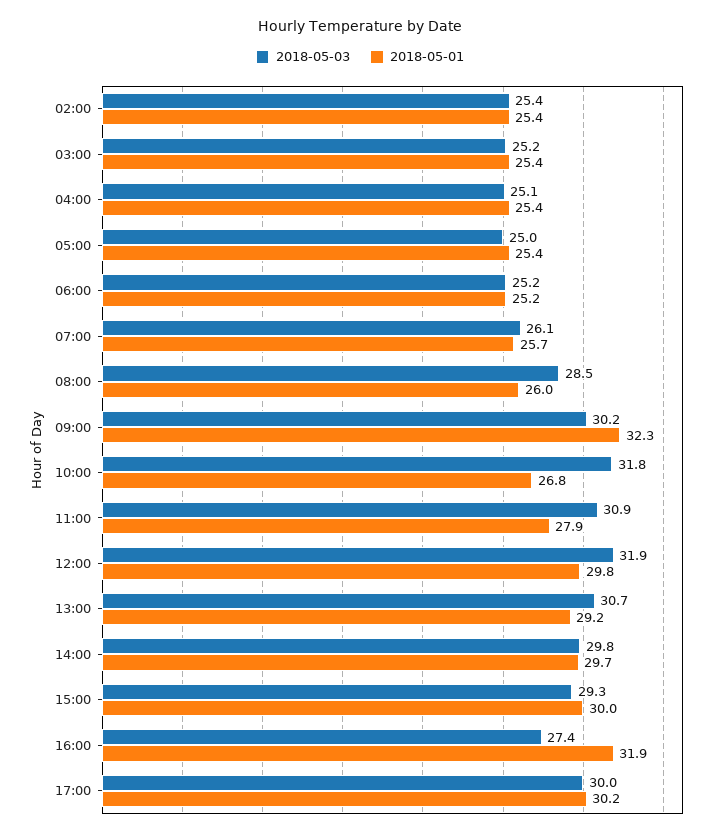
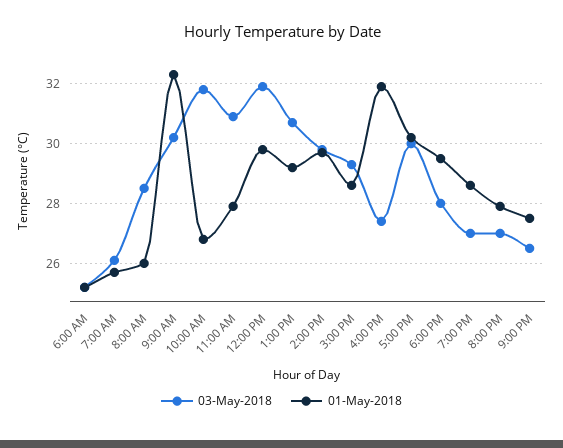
2018-05-03, 02:00: 25.4 -> none
2018-05-01, 02:00: 25.4 -> none
2018-05-03, 03:00: 25.2 -> none
2018-05-01, 03:00: 25.4 -> none
2018-05-03, 04:00: 25.1 -> none
2018-05-01, 04:00: 25.4 -> none
2018-05-03, 05:00: 25 -> none
2018-05-01, 05:00: 25.4 -> none
2018-05-01, 15:00: 30 -> 28.5
2018-05-03, 6:00 PM: none -> 28
2018-05-01, 6:00 PM: none -> 29.5
2018-05-03, 7:00 PM: none -> 27
2018-05-01, 7:00 PM: none -> 28.5
2018-05-03, 8:00 PM: none -> 27
2018-05-01, 8:00 PM: none -> 28
2018-05-03, 9:00 PM: none -> 26.5
2018-05-01, 9:00 PM: none -> 27.5

